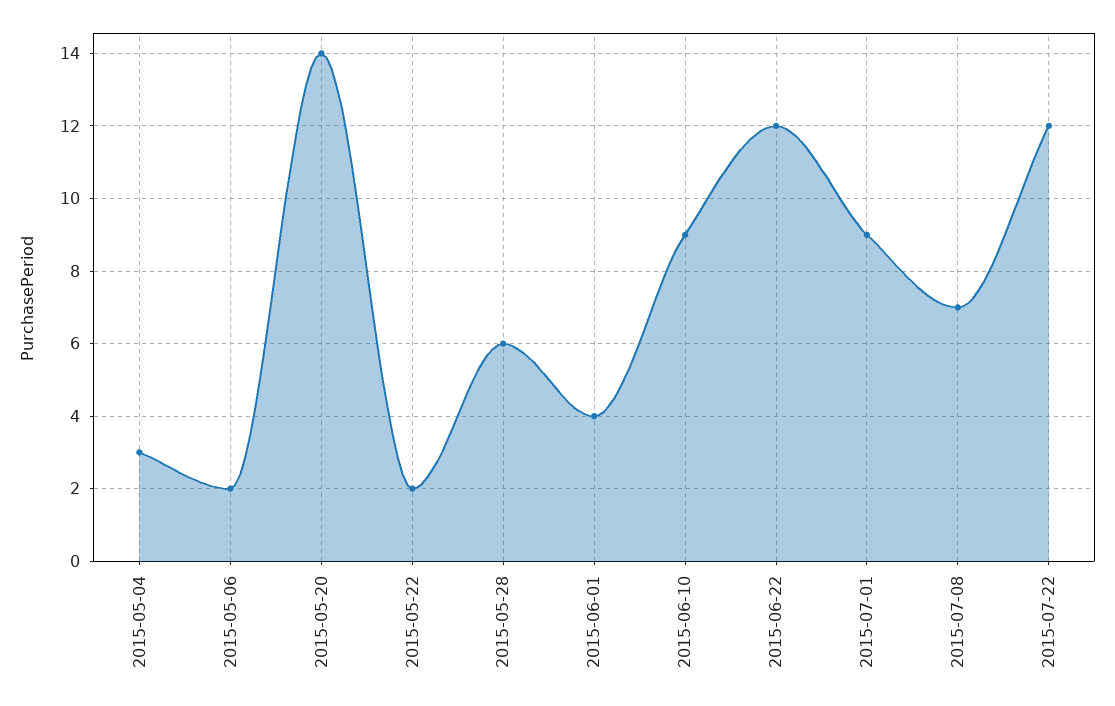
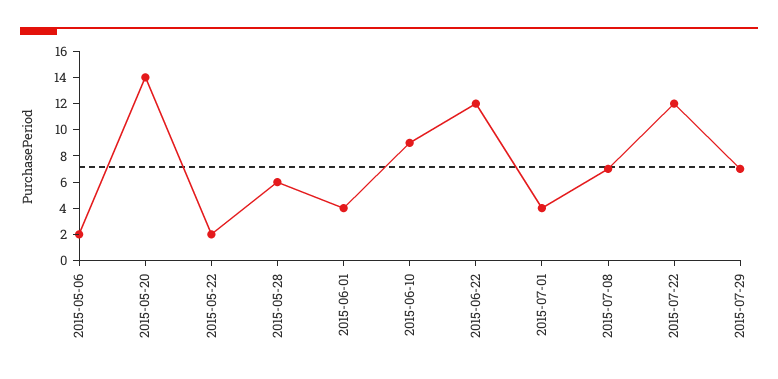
2015-05-04: 3 -> none
2015-07-01: 9 -> 4
2015-07-29: none -> 7

